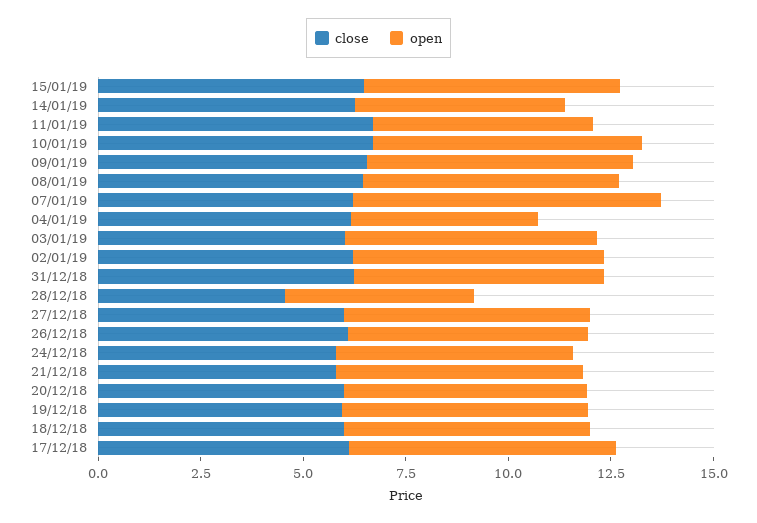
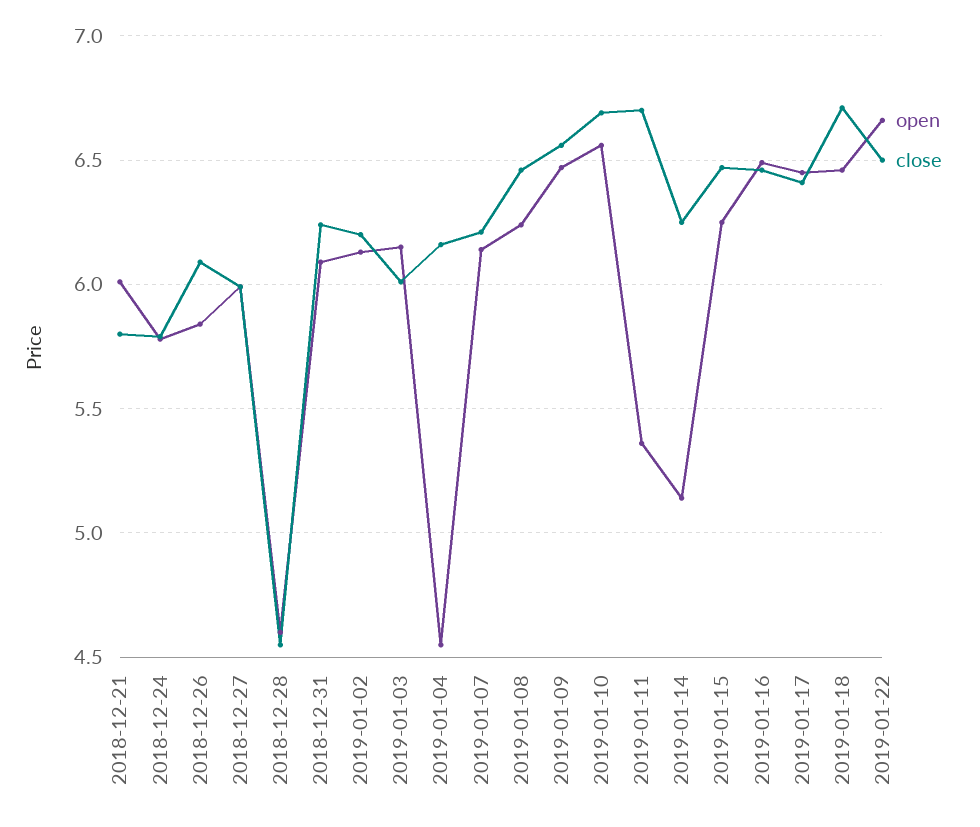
open, 07/01/19: 7.5 -> 6.15
close, 20/12/18: 6 -> none
open, 20/12/18: 6 -> none
close, 19/12/18: 6 -> none
open, 19/12/18: 6 -> none
close, 18/12/18: 6 -> none
open, 18/12/18: 6 -> none
close, 17/12/18: 6 -> none
open, 17/12/18: 6.5 -> none
open, 2019-01-16: none -> 6.5
close, 2019-01-16: none -> 6.45
open, 2019-01-17: none -> 6.45
close, 2019-01-17: none -> 6.4
open, 2019-01-18: none -> 6.45
close, 2019-01-18: none -> 6.7
open, 2019-01-22: none -> 6.65
close, 2019-01-22: none -> 6.5

